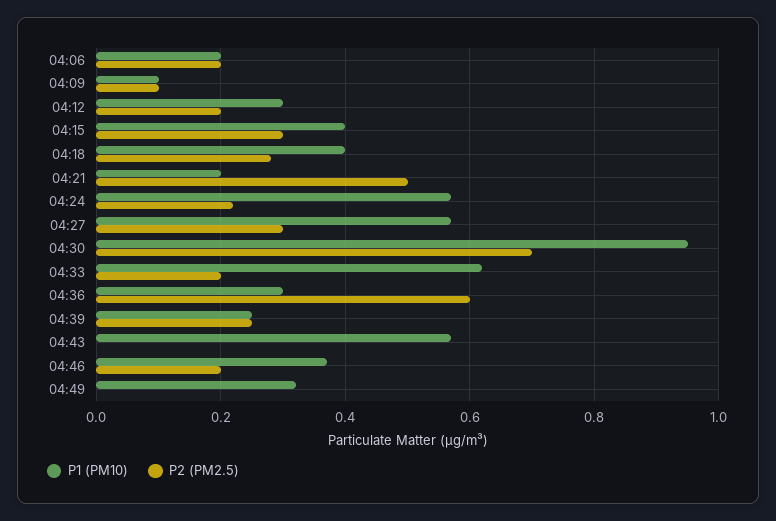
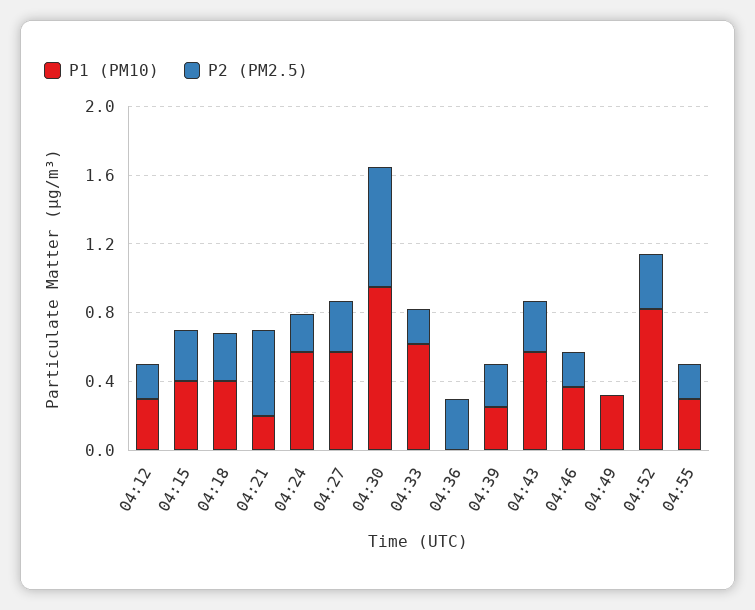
P1 (PM10), 04:06: 0.2 -> none
P2 (PM2.5), 04:06: 0.2 -> none
P1 (PM10), 04:09: 0.1 -> none
P2 (PM2.5), 04:09: 0.1 -> none
P1 (PM10), 04:36: 0.3 -> 0
P2 (PM2.5), 04:36: 0.6 -> 0.3
P2 (PM2.5), 04:43: 0 -> 0.3
P1 (PM10), 04:52: none -> 0.8
P2 (PM2.5), 04:52: none -> 0.3
P1 (PM10), 04:55: none -> 0.3
P2 (PM2.5), 04:55: none -> 0.2

